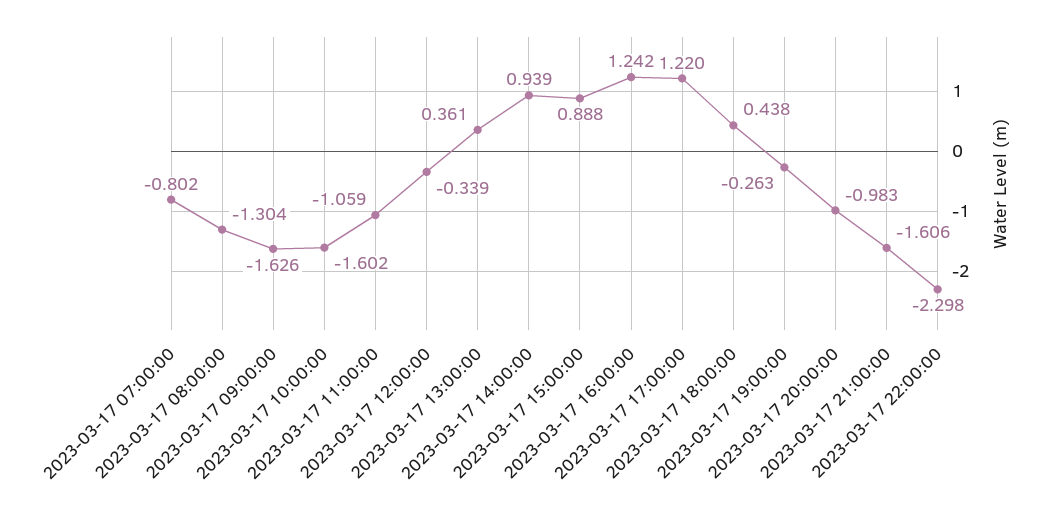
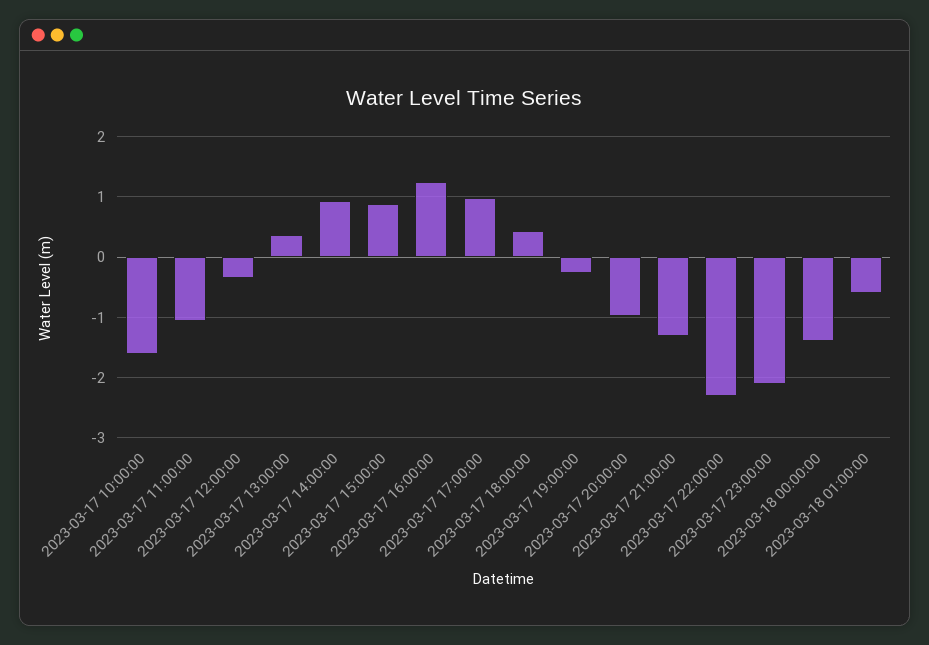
2023-03-17 07:00:00: -0.802 -> none
2023-03-17 08:00:00: -1.304 -> none
2023-03-17 09:00:00: -1.626 -> none
2023-03-17 17:00:00: 1.22 -> 1
2023-03-17 21:00:00: -1.606 -> -1.3
2023-03-17 23:00:00: none -> -2.1
2023-03-18 00:00:00: none -> -1.4
2023-03-18 01:00:00: none -> -0.6

